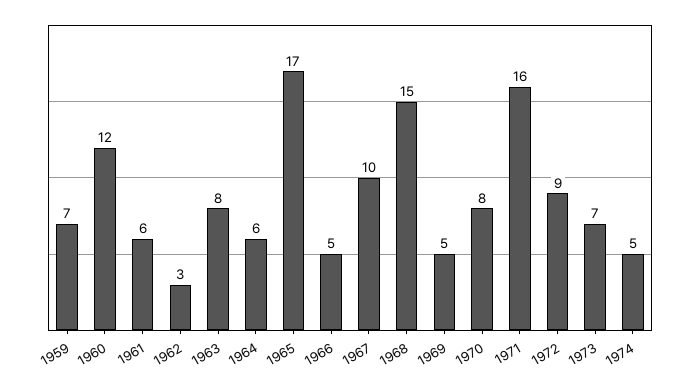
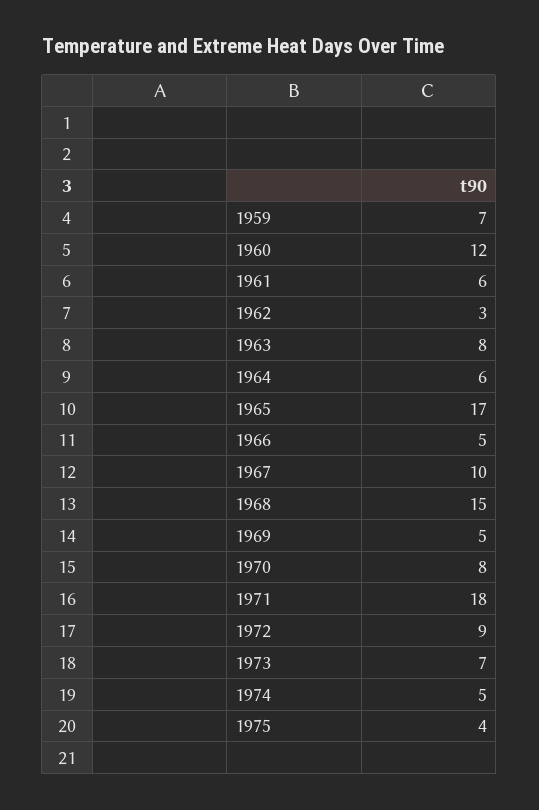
1971: 16 -> 18
1975: none -> 4

